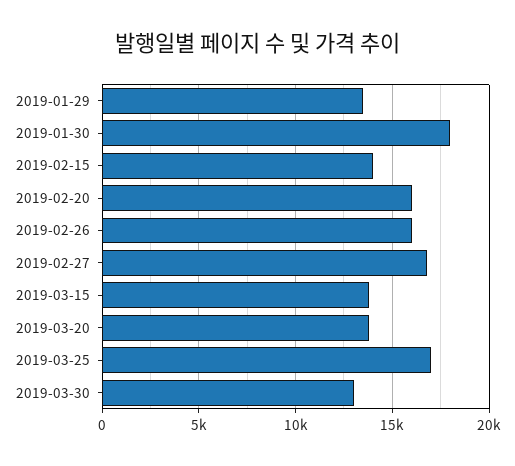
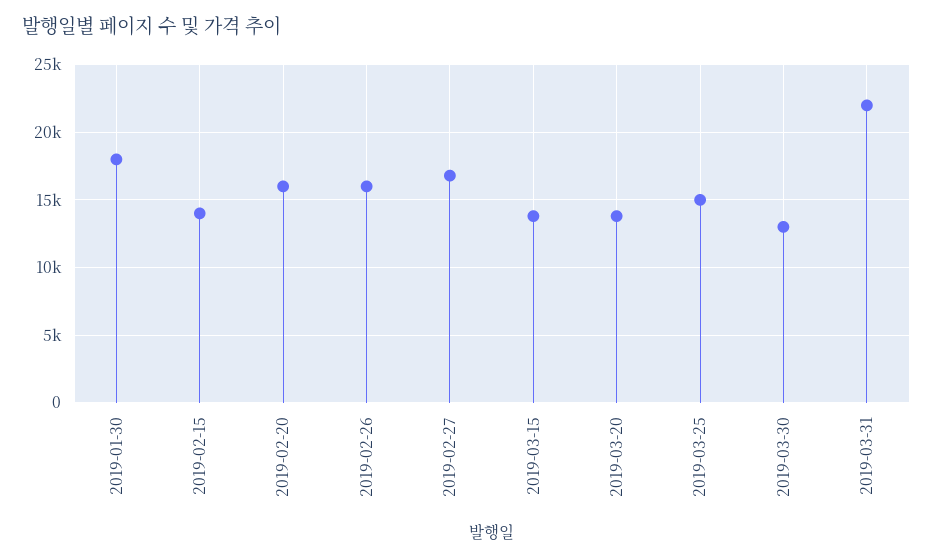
2019-01-29: 13500 -> none
2019-03-25: 17000 -> 15000
2019-03-31: none -> 22000

